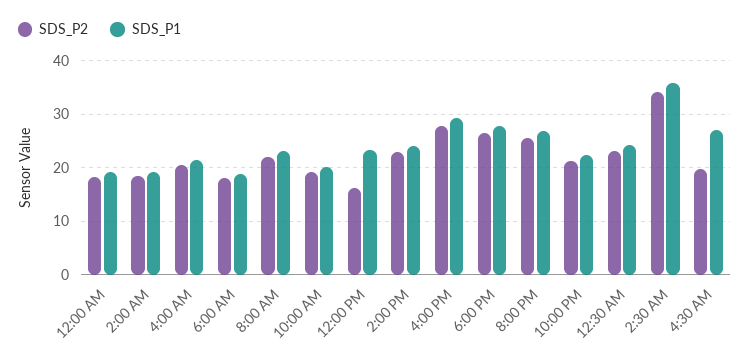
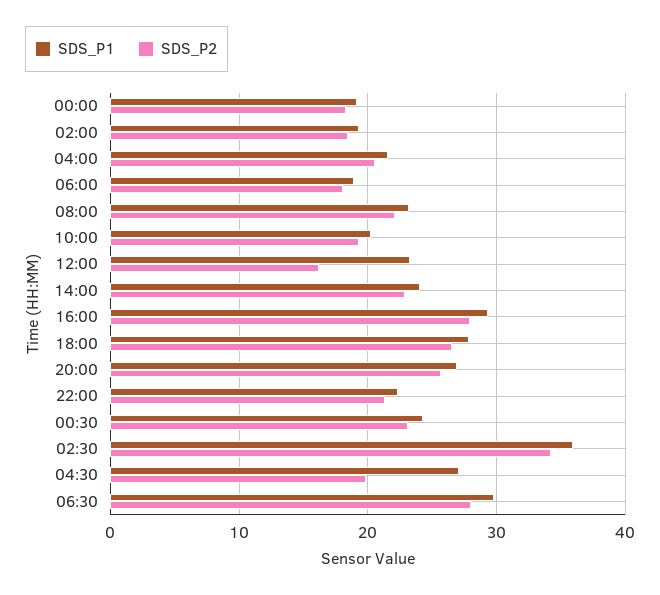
SDS_P1, 06:30: none -> 30
SDS_P2, 06:30: none -> 28

